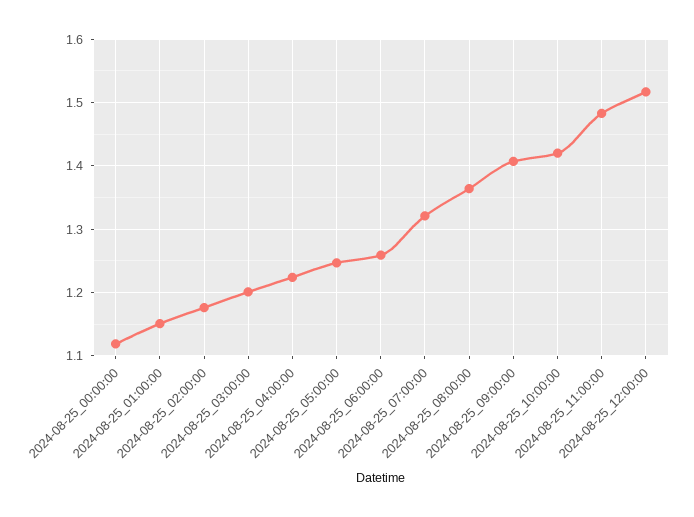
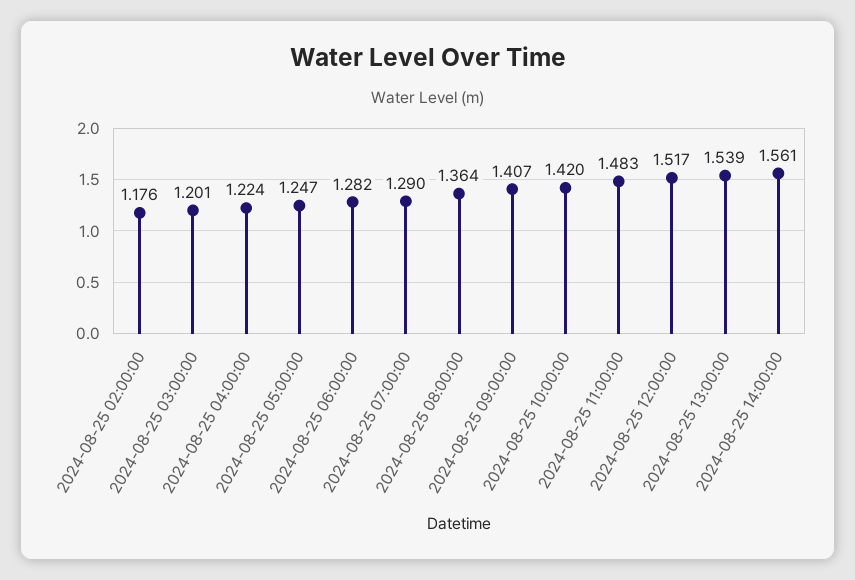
2024-08-25_00:00:00: 1.12 -> none
2024-08-25_01:00:00: 1.15 -> none
2024-08-25_06:00:00: 1.26 -> 1.282
2024-08-25_07:00:00: 1.32 -> 1.29
2024-08-25 13:00:00: none -> 1.539
2024-08-25 14:00:00: none -> 1.561

